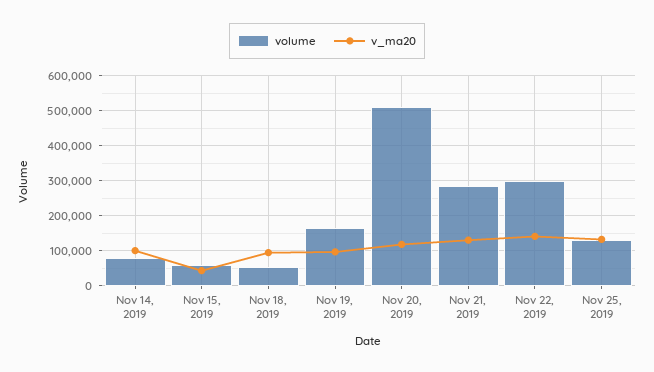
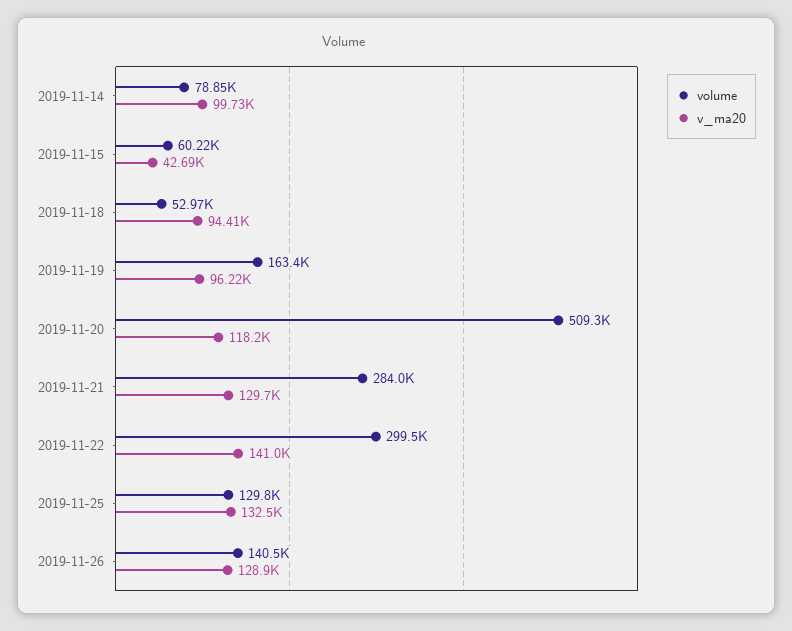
volume, 2019-11-26: none -> 140500
v_ma20, 2019-11-26: none -> 128900

